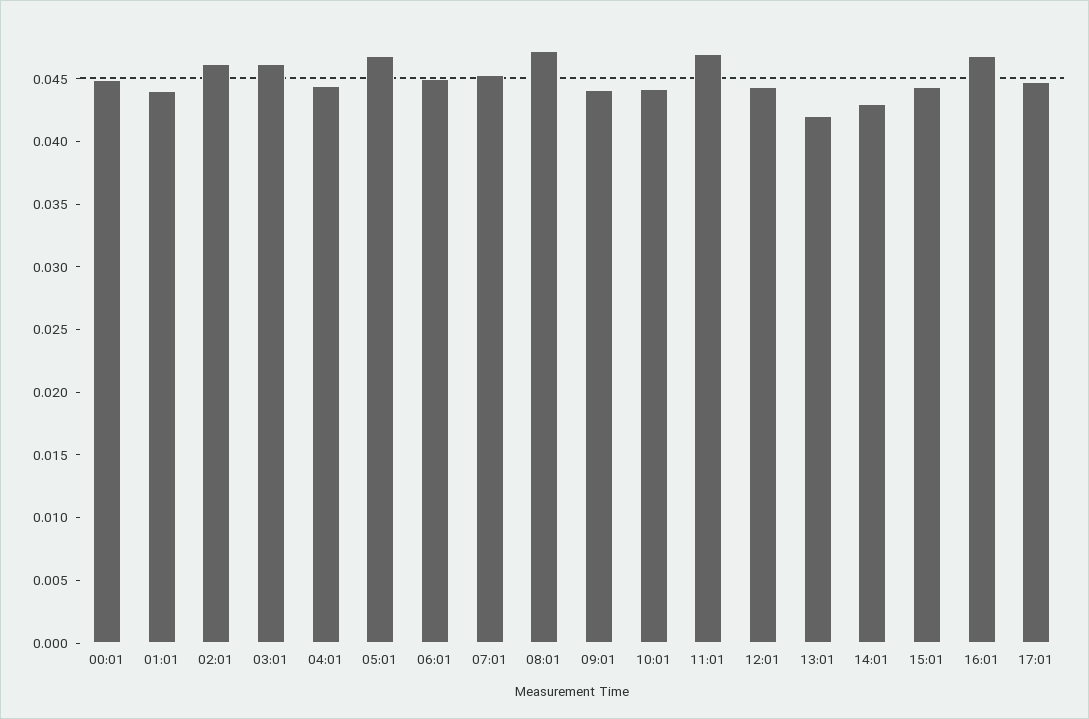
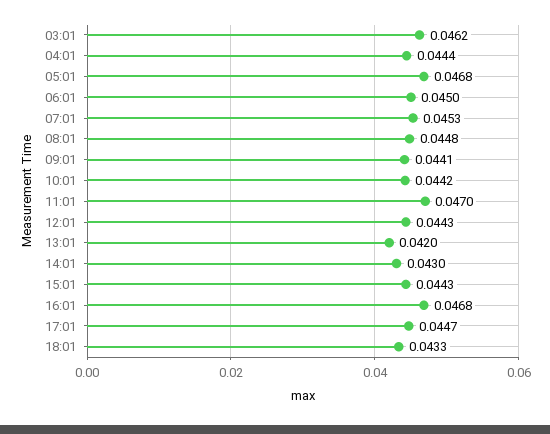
00:01: 0.045 -> none
01:01: 0.044 -> none
02:01: 0.046 -> none
08:01: 0.047 -> 0.0448
18:01: none -> 0.0433

